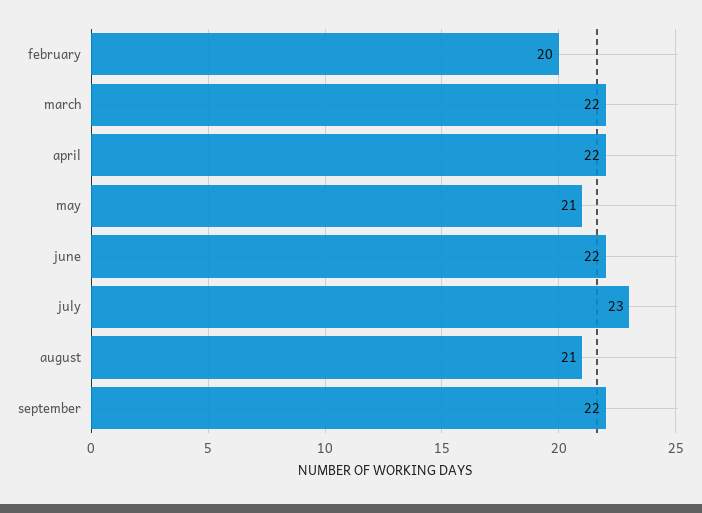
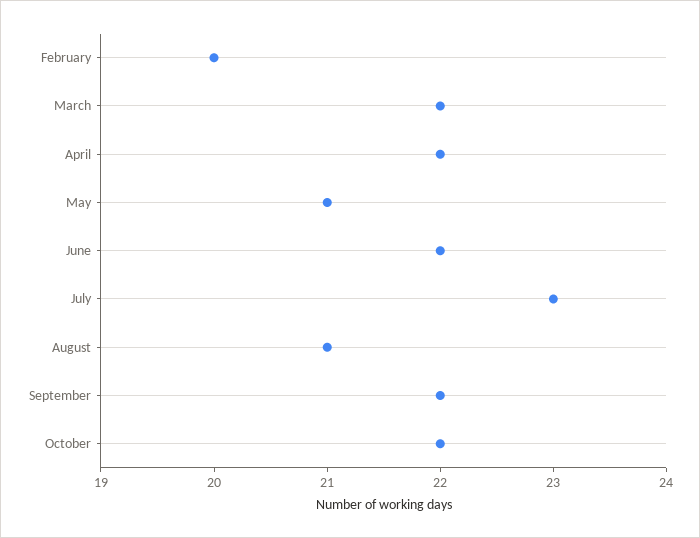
October: none -> 22

